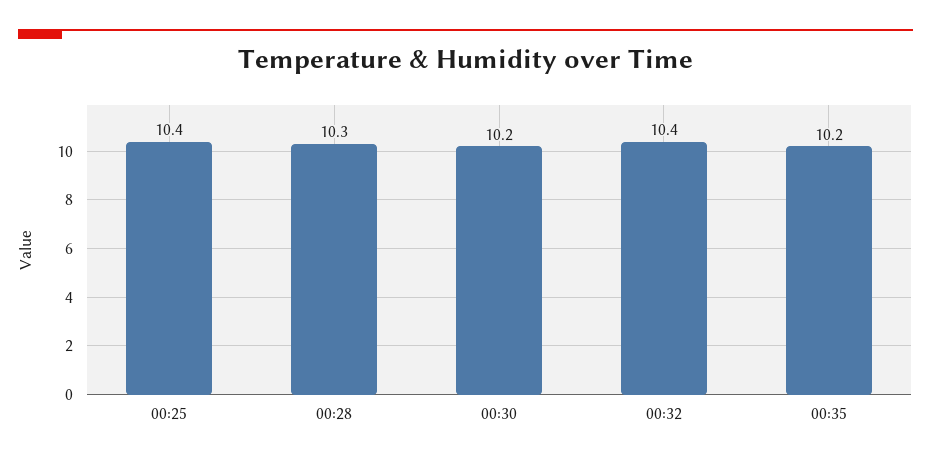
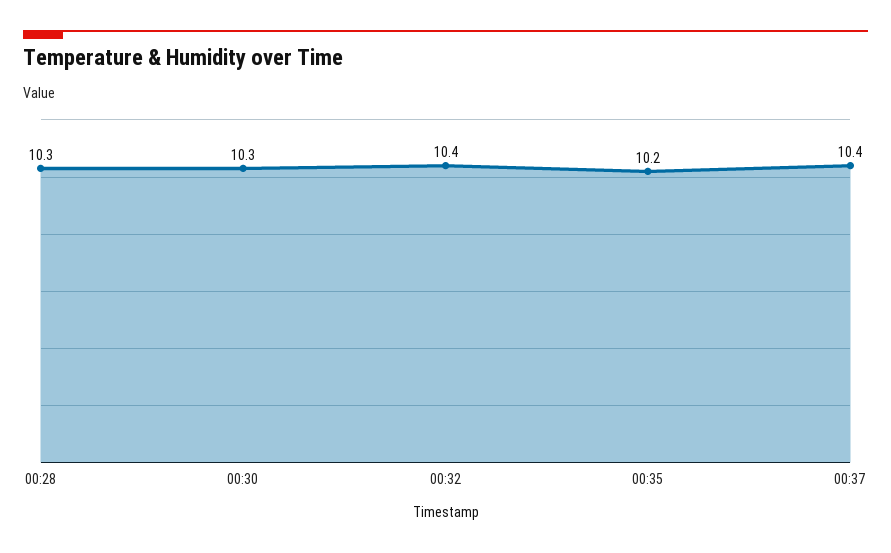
00:25: 10.4 -> none
00:30: 10.2 -> 10.3
00:37: none -> 10.4

